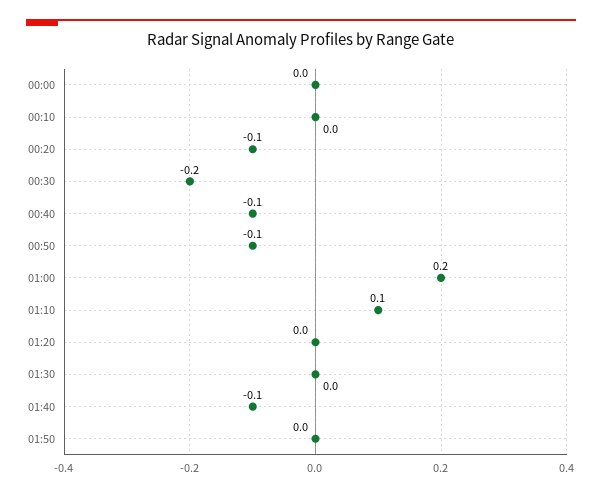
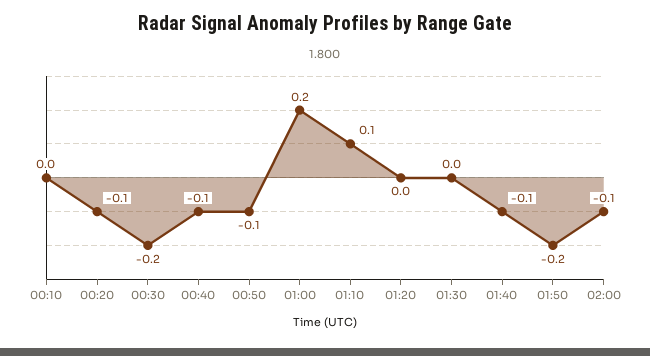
00:00: 0 -> none
01:50: 0 -> -0.2
02:00: none -> -0.1

